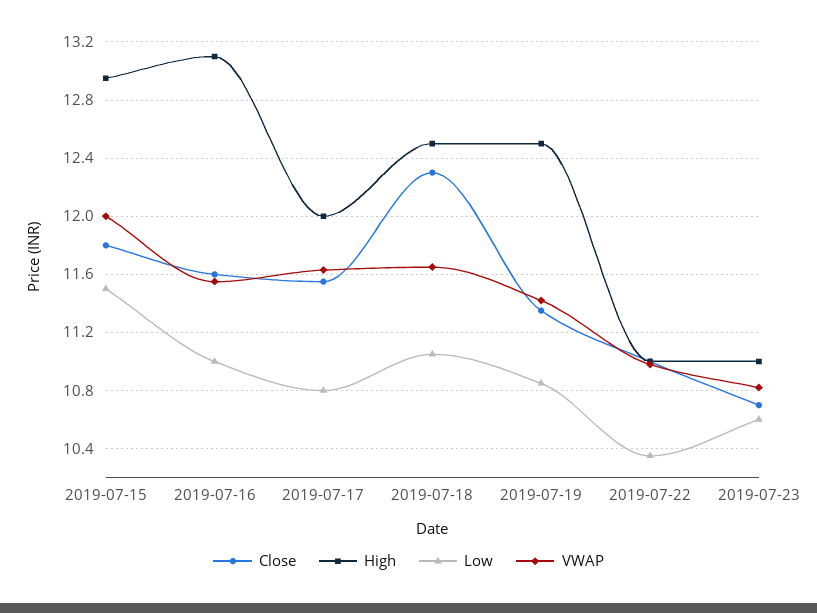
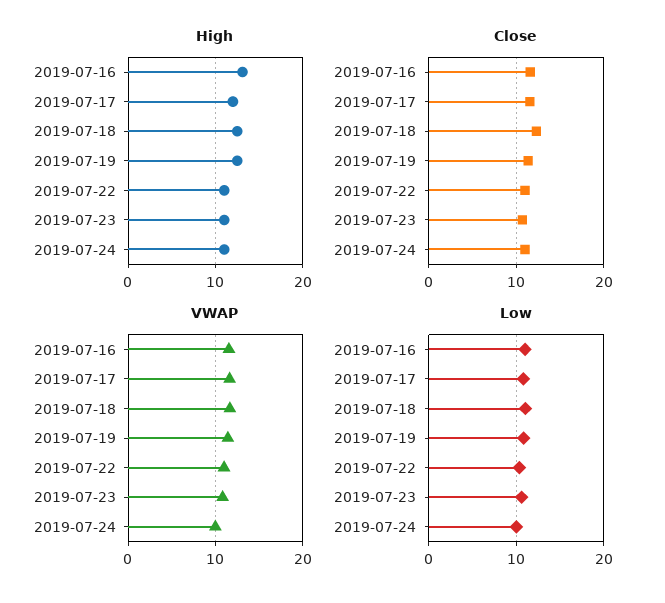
Close, 2019-07-15: 11.8 -> none
High, 2019-07-15: 12.95 -> none
Low, 2019-07-15: 11.5 -> none
VWAP, 2019-07-15: 12 -> none
High, 2019-07-24: none -> 11
Close, 2019-07-24: none -> 11
VWAP, 2019-07-24: none -> 10
Low, 2019-07-24: none -> 10

